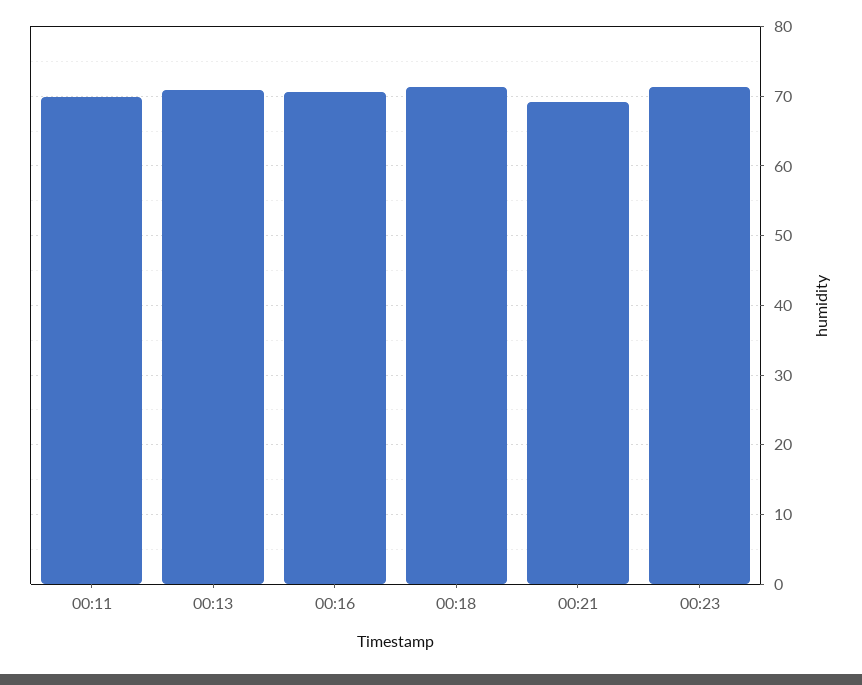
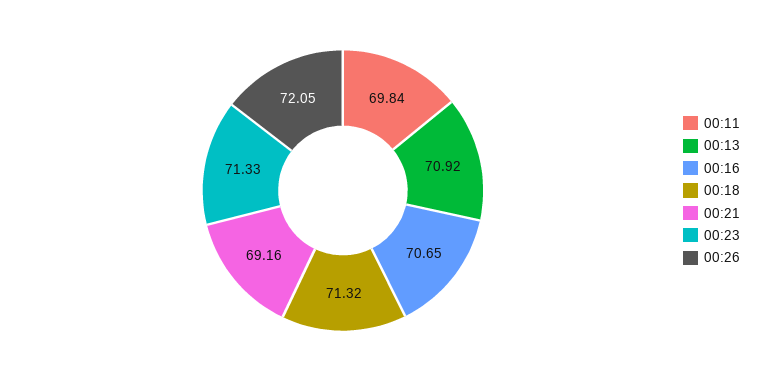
00:26: none -> 72.05

